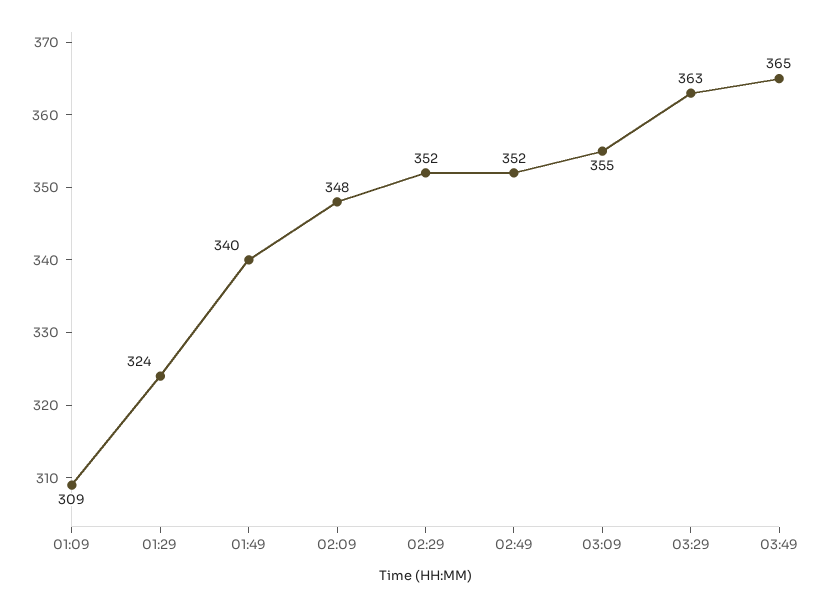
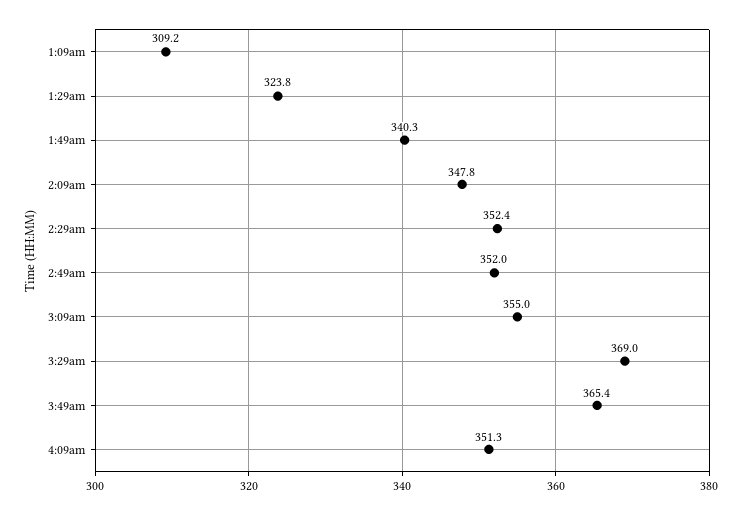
03:29: 363 -> 369
4:09am: none -> 351.3

